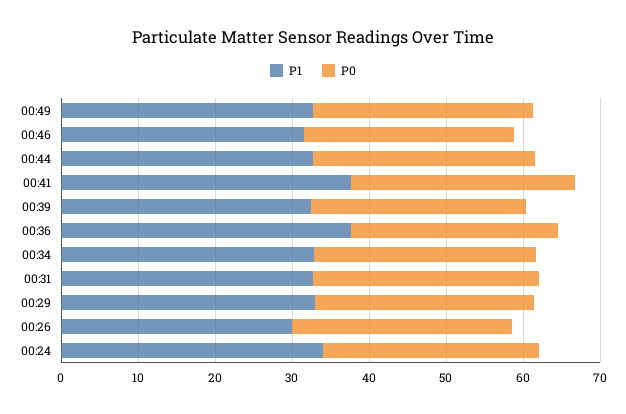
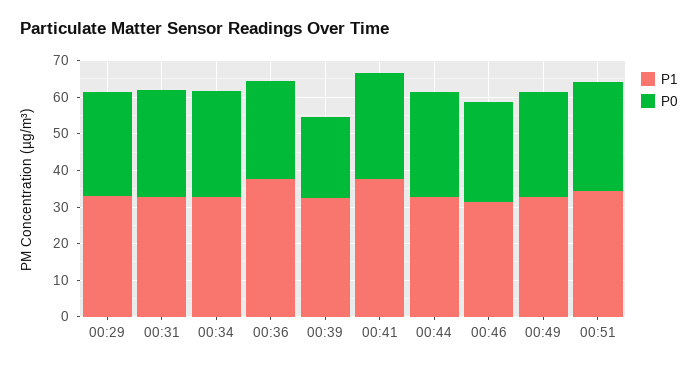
P0, 00:39: 28 -> 22.5
P1, 00:26: 30 -> none
P0, 00:26: 28 -> none
P1, 00:24: 34 -> none
P0, 00:24: 28 -> none
P1, 00:51: none -> 35
P0, 00:51: none -> 30

